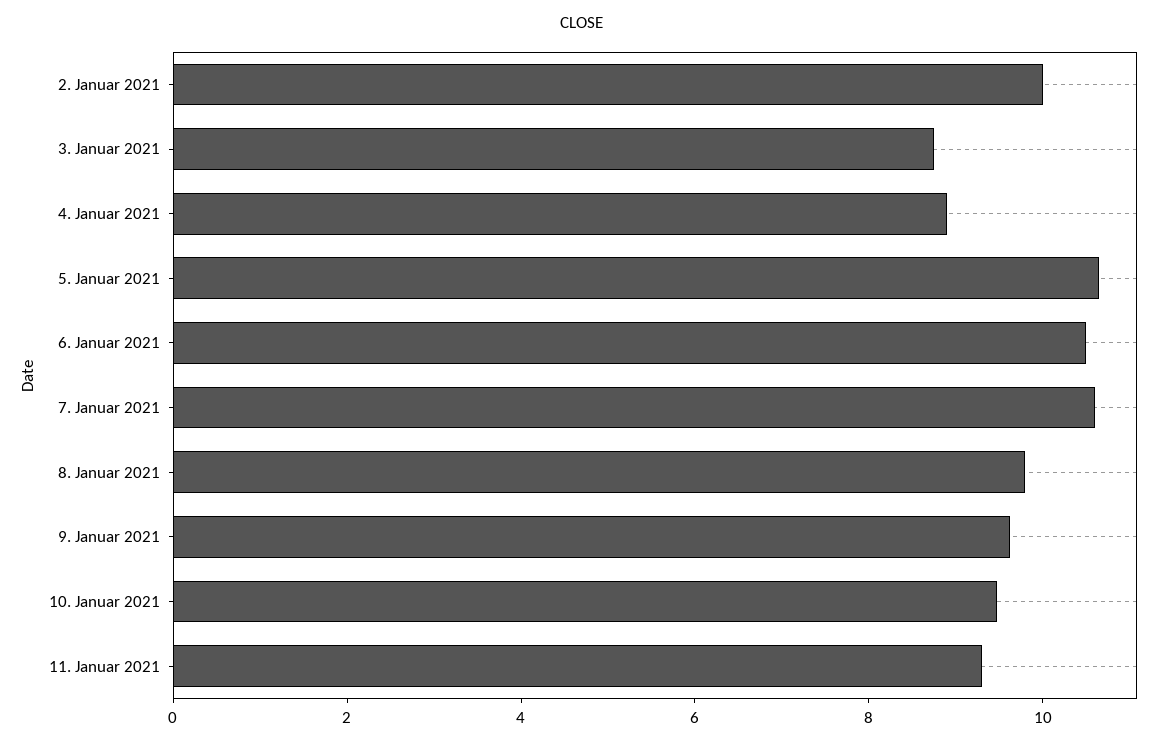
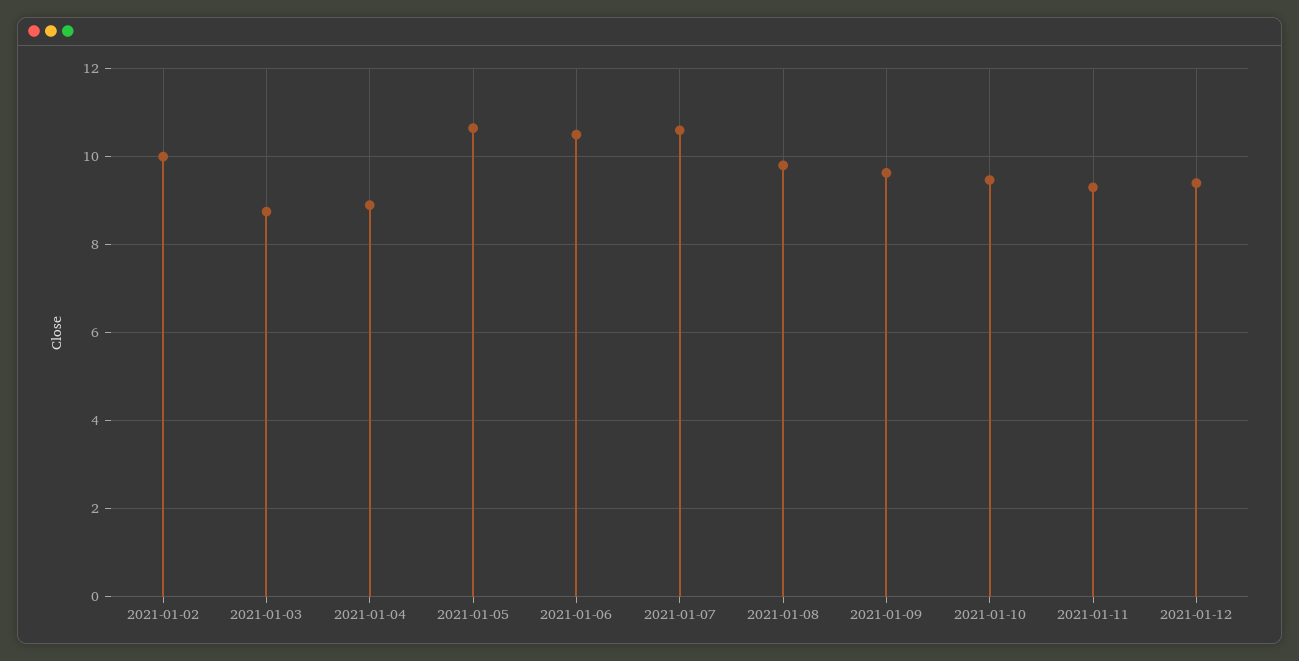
2021-01-12: none -> 9.4

